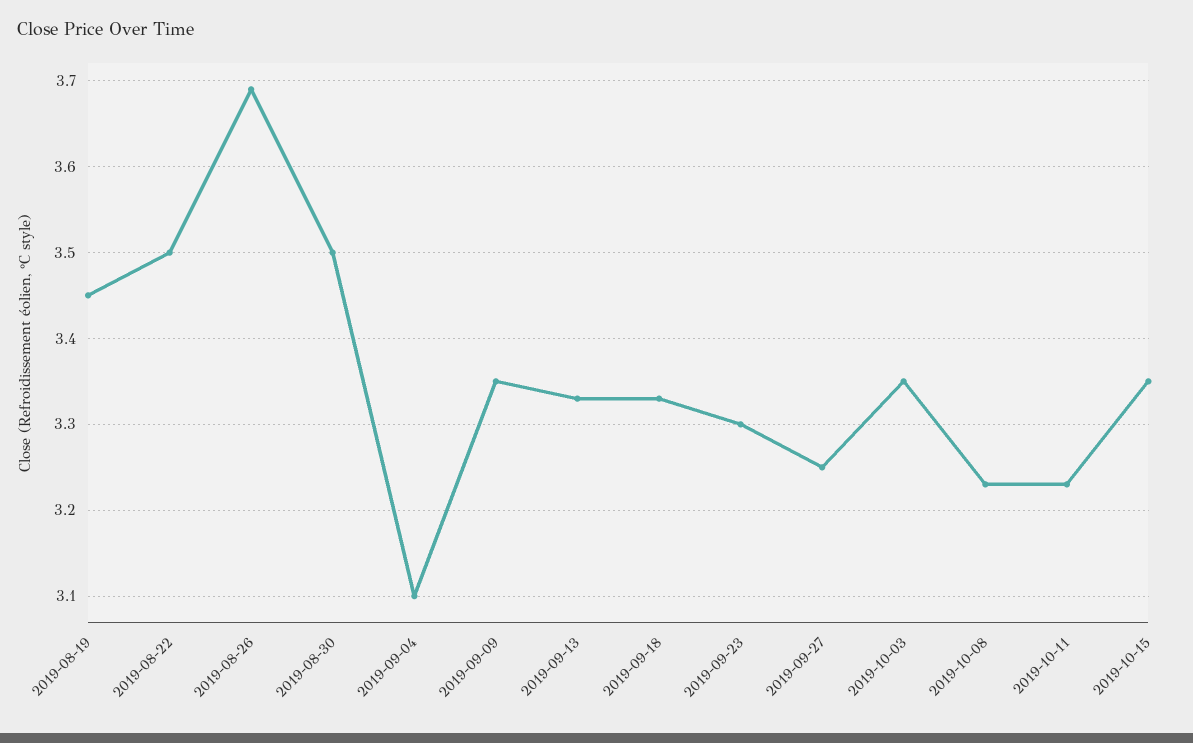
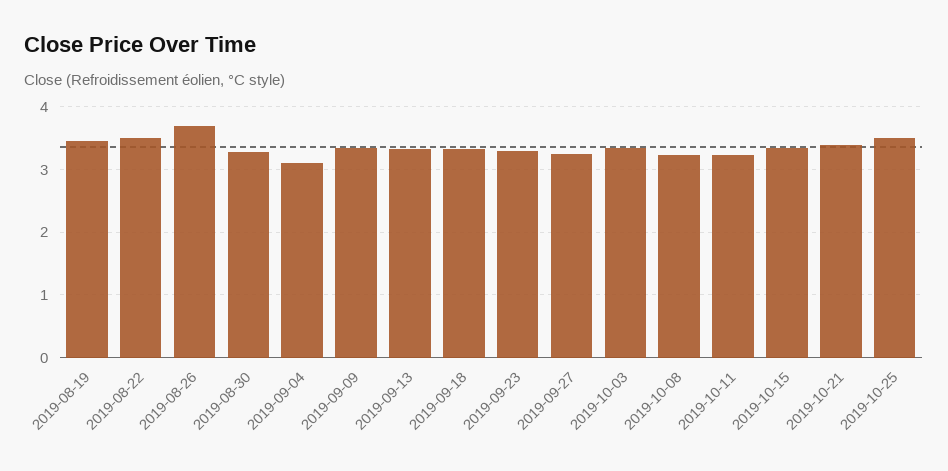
2019-08-30: 3.5 -> 3.3
2019-10-21: none -> 3.4
2019-10-25: none -> 3.5

